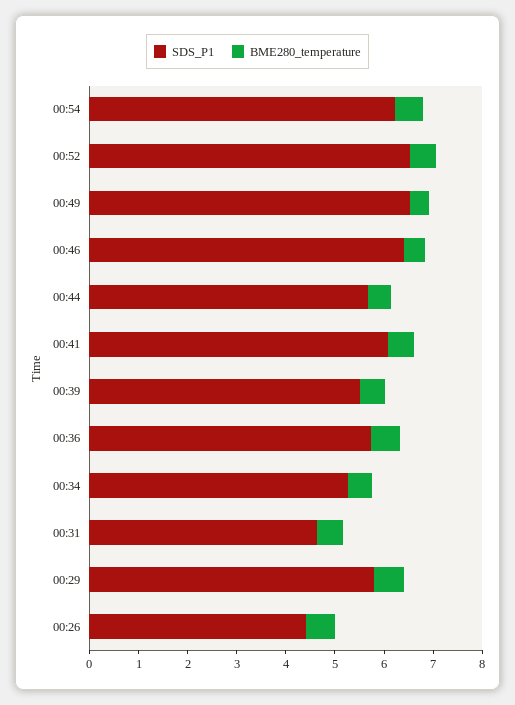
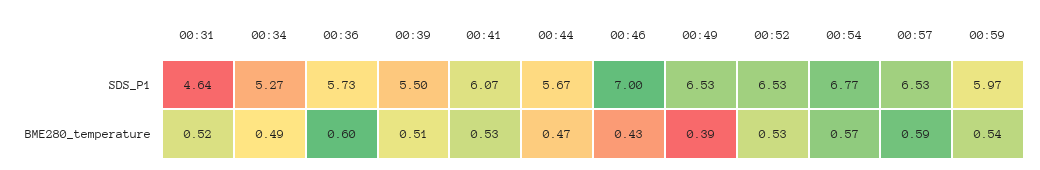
SDS_P1, 00:54: 6.2 -> 6.77
SDS_P1, 00:46: 6.4 -> 7
SDS_P1, 00:29: 5.8 -> none
BME280_temperature, 00:29: 0.6 -> none
SDS_P1, 00:26: 4.4 -> none
BME280_temperature, 00:26: 0.6 -> none
SDS_P1, 00:57: none -> 6.53
SDS_P1, 00:59: none -> 5.97
BME280_temperature, 00:57: none -> 0.59
BME280_temperature, 00:59: none -> 0.54

